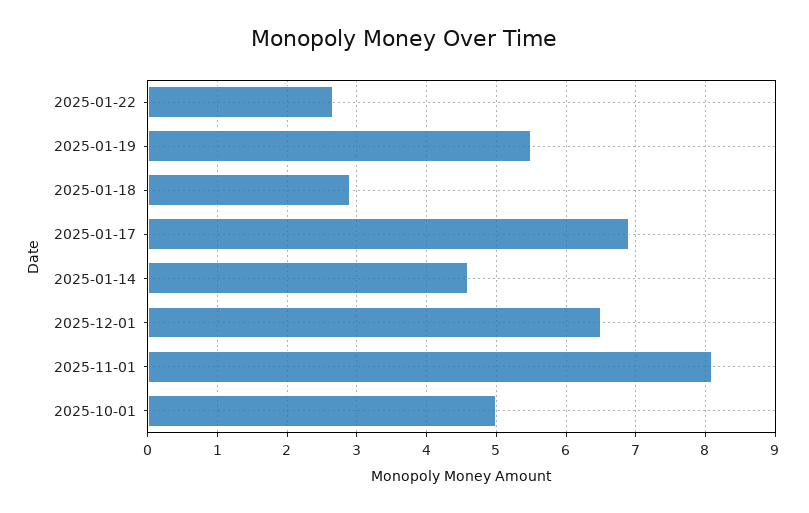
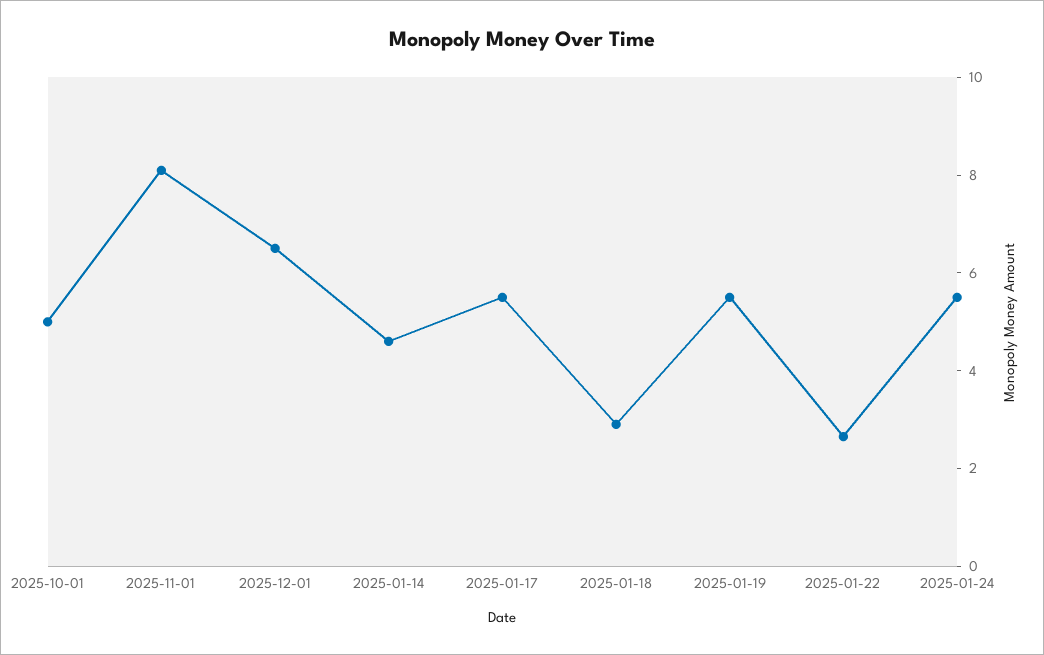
2025-01-17: 6.9 -> 5.5
2025-01-24: none -> 5.5

